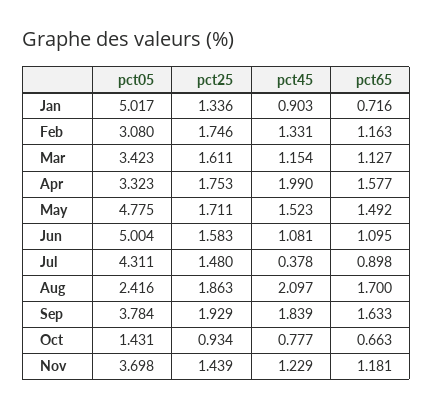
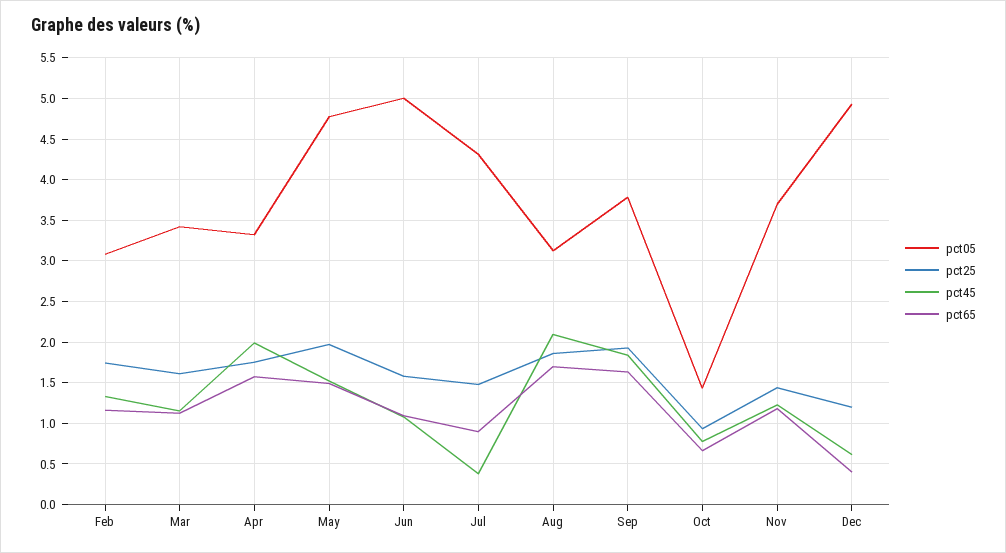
pct05, Jan: 5.017 -> none
pct25, Jan: 1.336 -> none
pct45, Jan: 0.903 -> none
pct65, Jan: 0.716 -> none
pct25, May: 1.711 -> 2
pct05, Aug: 2.416 -> 3.1
pct05, Dec: none -> 4.9
pct25, Dec: none -> 1.2
pct45, Dec: none -> 0.6
pct65, Dec: none -> 0.4

